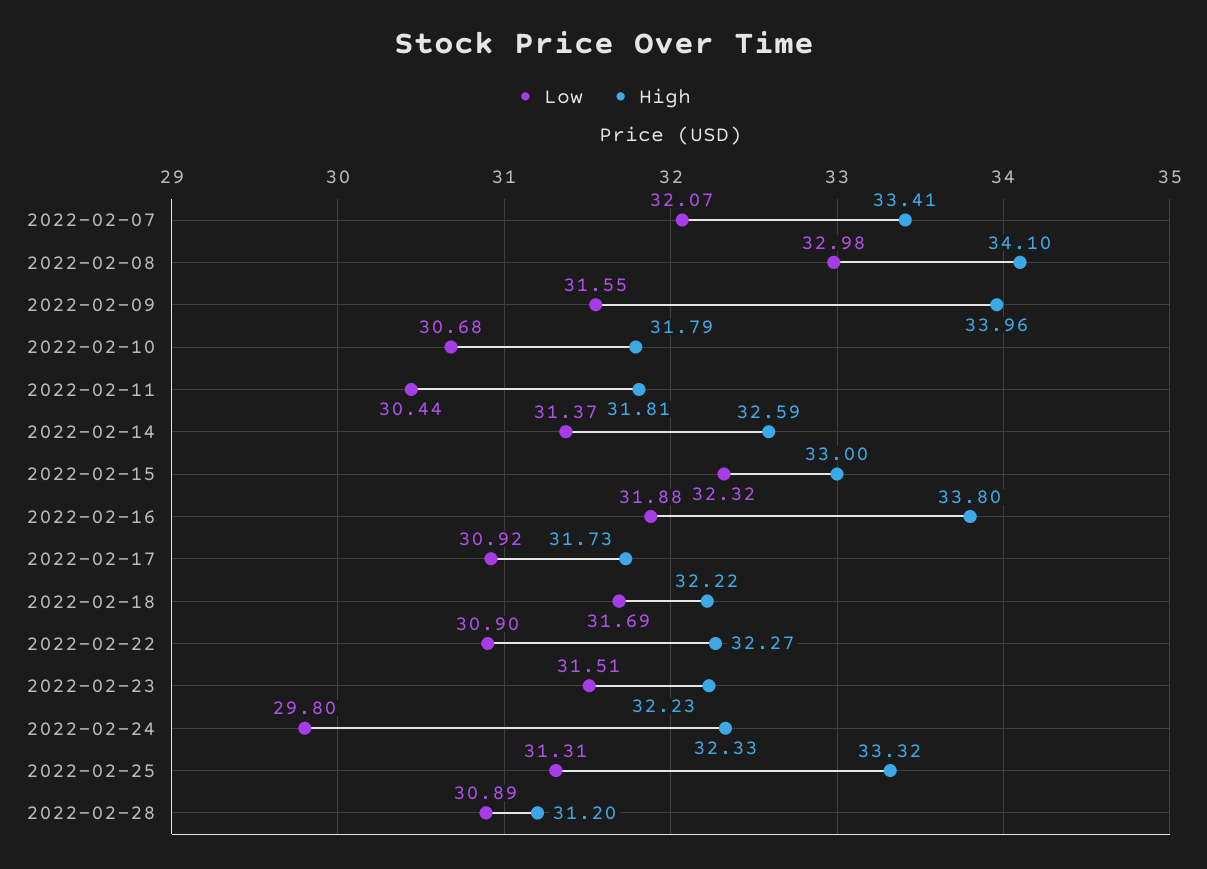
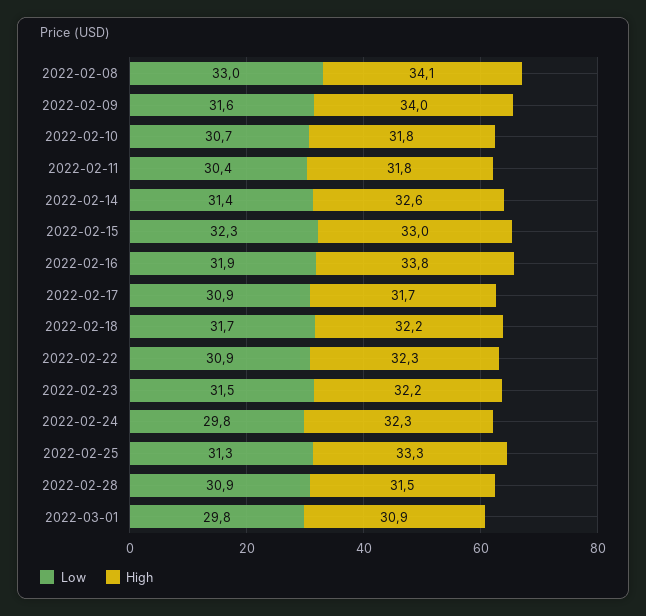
Low, 2022-02-07: 32.07 -> none
High, 2022-02-07: 33.41 -> none
High, 2022-02-28: 31.2 -> 31.5
Low, 2022-03-01: none -> 29.8
High, 2022-03-01: none -> 30.9

